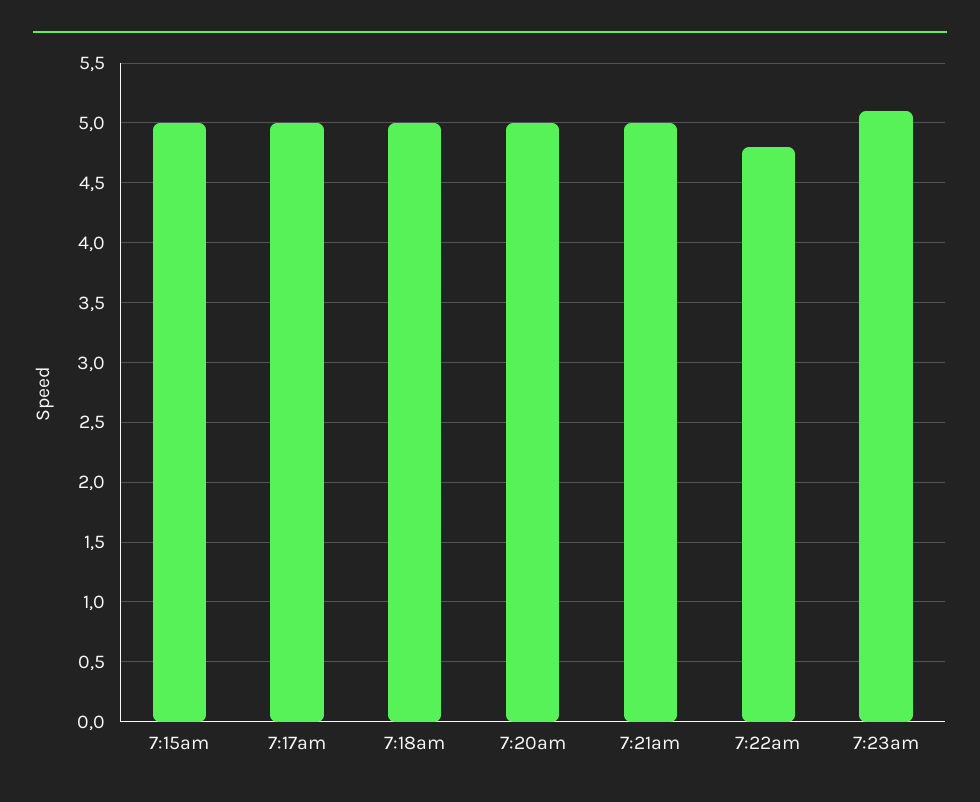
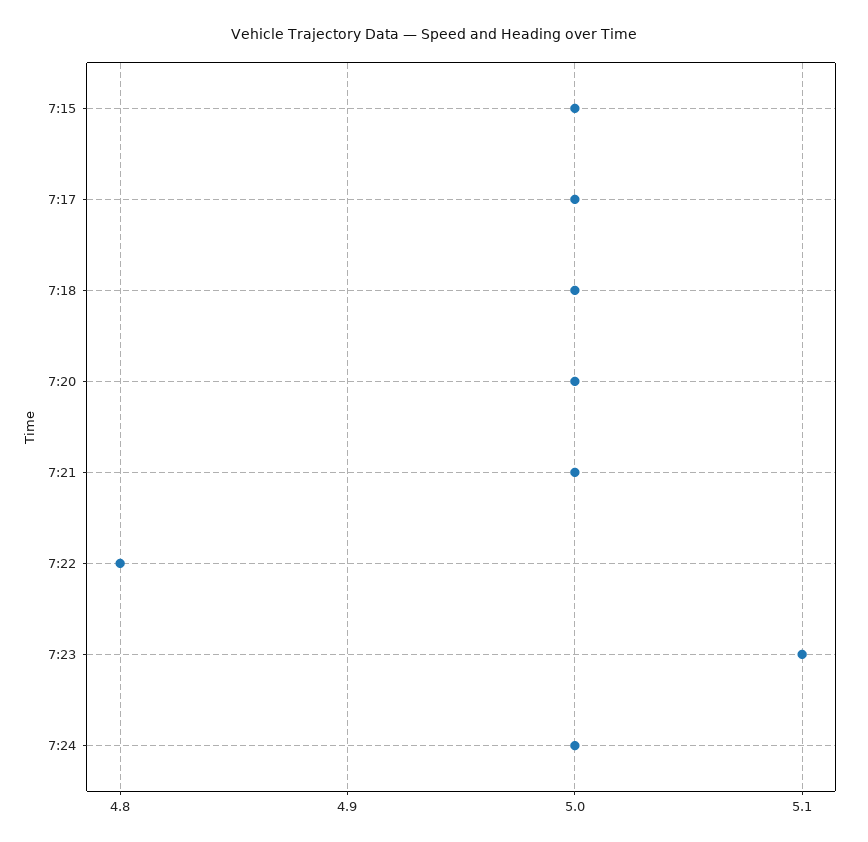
7:24: none -> 5

